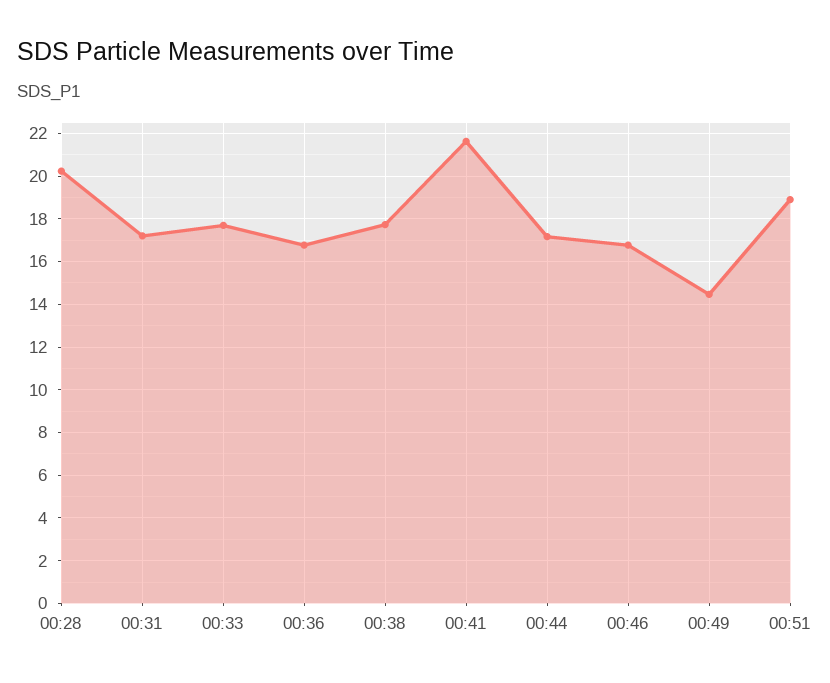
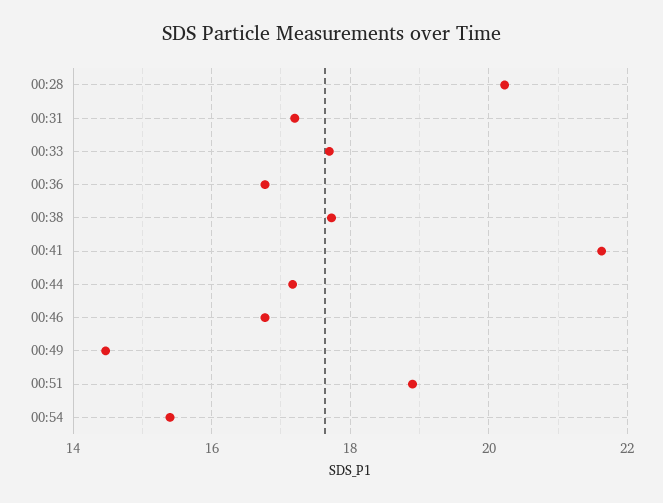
00:54: none -> 15.4

